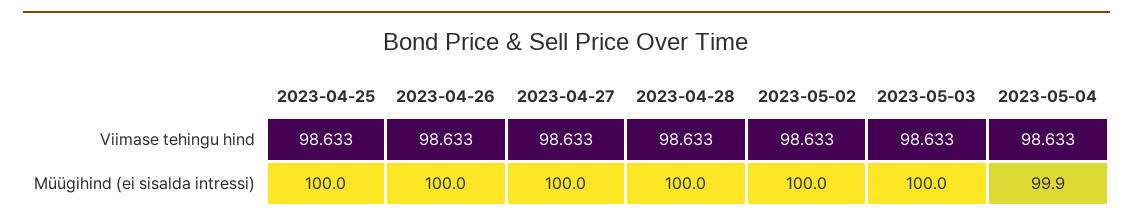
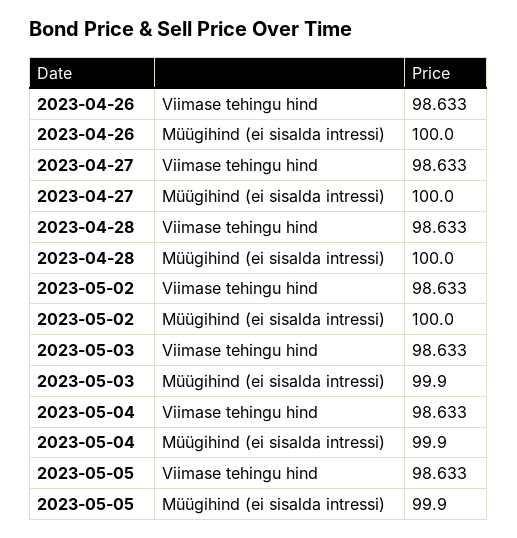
2023-04-25, Viimase tehingu hind: 98.633 -> none
2023-04-25, Müügihind (ei sisalda intressi): 100 -> none
2023-05-03, Müügihind (ei sisalda intressi): 100 -> 99.9
2023-05-05, Viimase tehingu hind: none -> 98.633
2023-05-05, Müügihind (ei sisalda intressi): none -> 99.9

